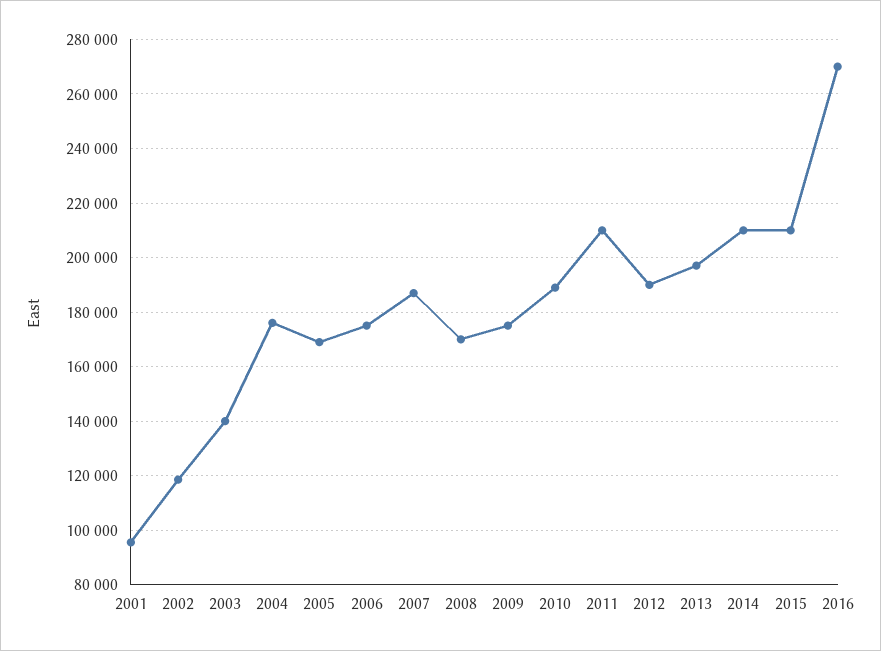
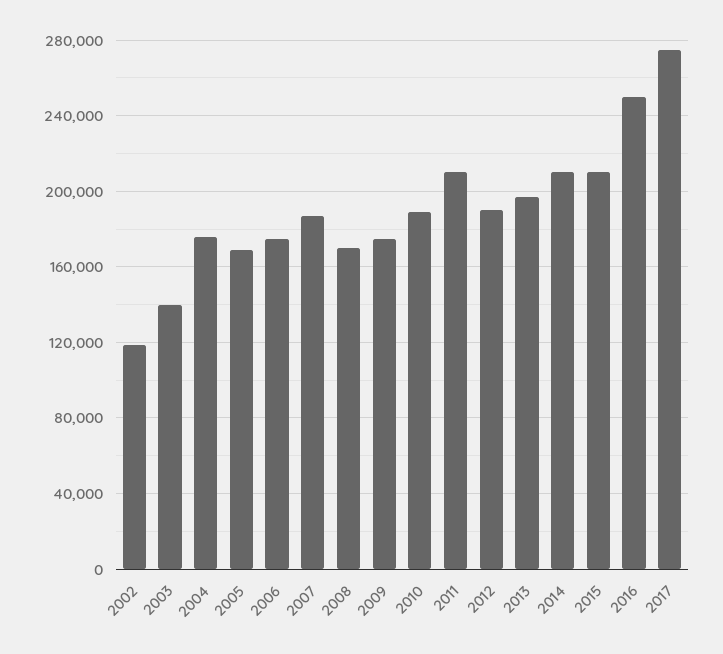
2001: 95000 -> none
2016: 270000 -> 250000
2017: none -> 275000

